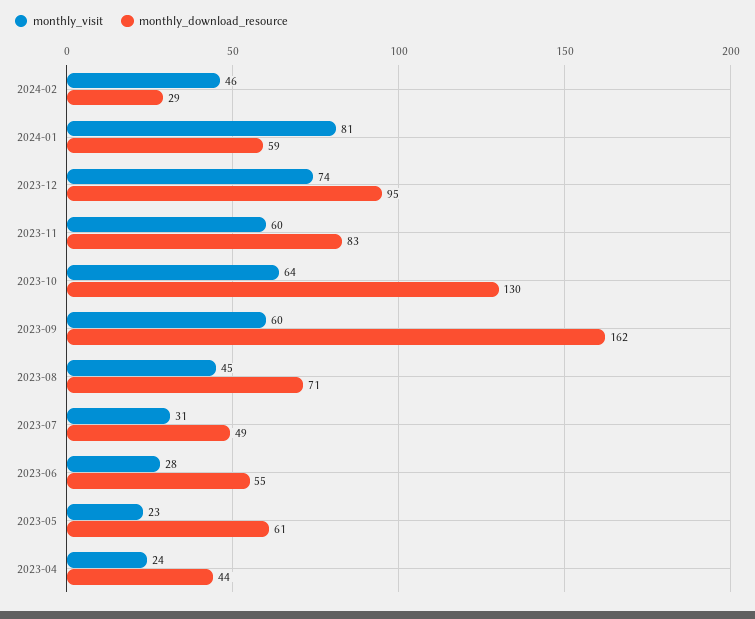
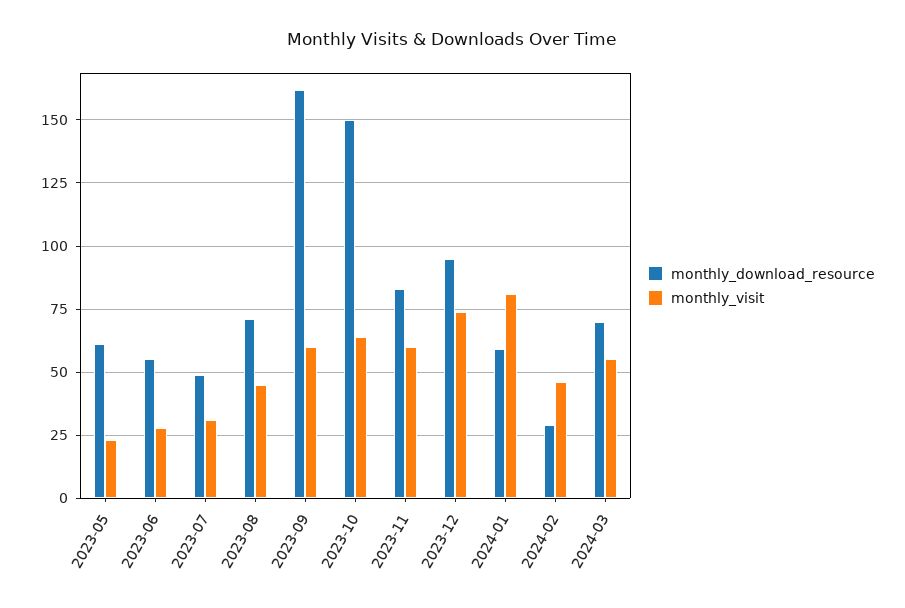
monthly_download_resource, 2023-10: 130 -> 150
monthly_visit, 2023-04: 24 -> none
monthly_download_resource, 2023-04: 44 -> none
monthly_download_resource, 2024-03: none -> 70
monthly_visit, 2024-03: none -> 55

